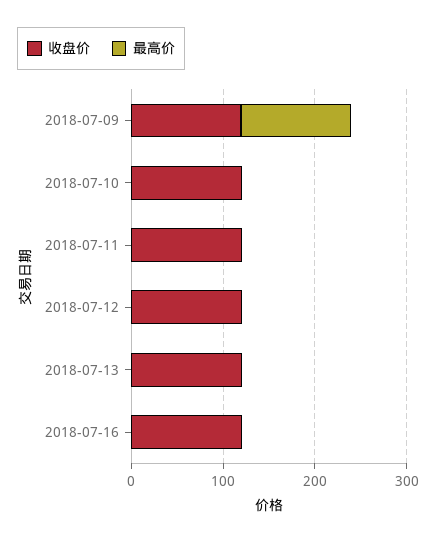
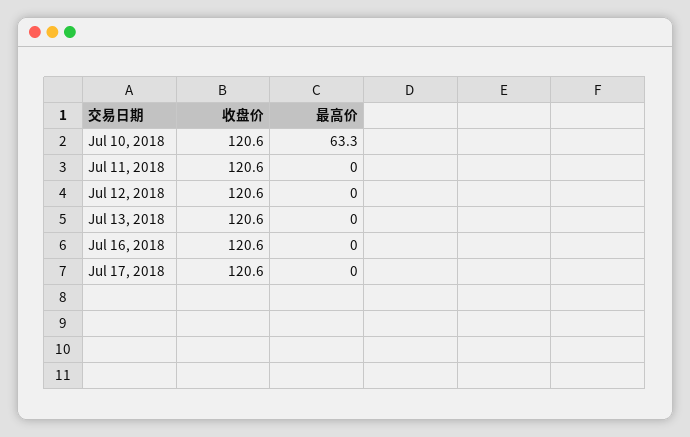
收盘价, 2018-07-09: 120 -> none
最高价, 2018-07-09: 120 -> none
最高价, 2018-07-10: 0 -> 63.3
收盘价, Jul 17, 2018: none -> 120.6
最高价, Jul 17, 2018: none -> 0

